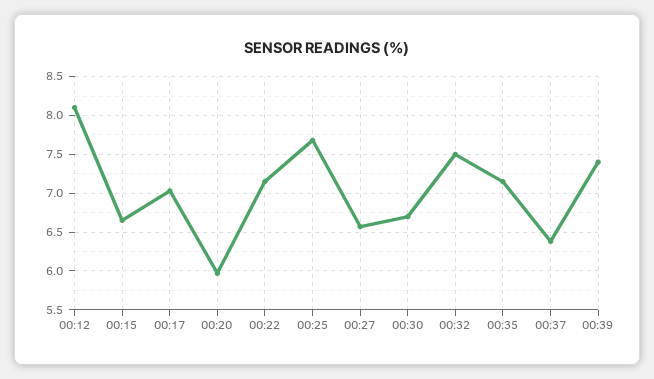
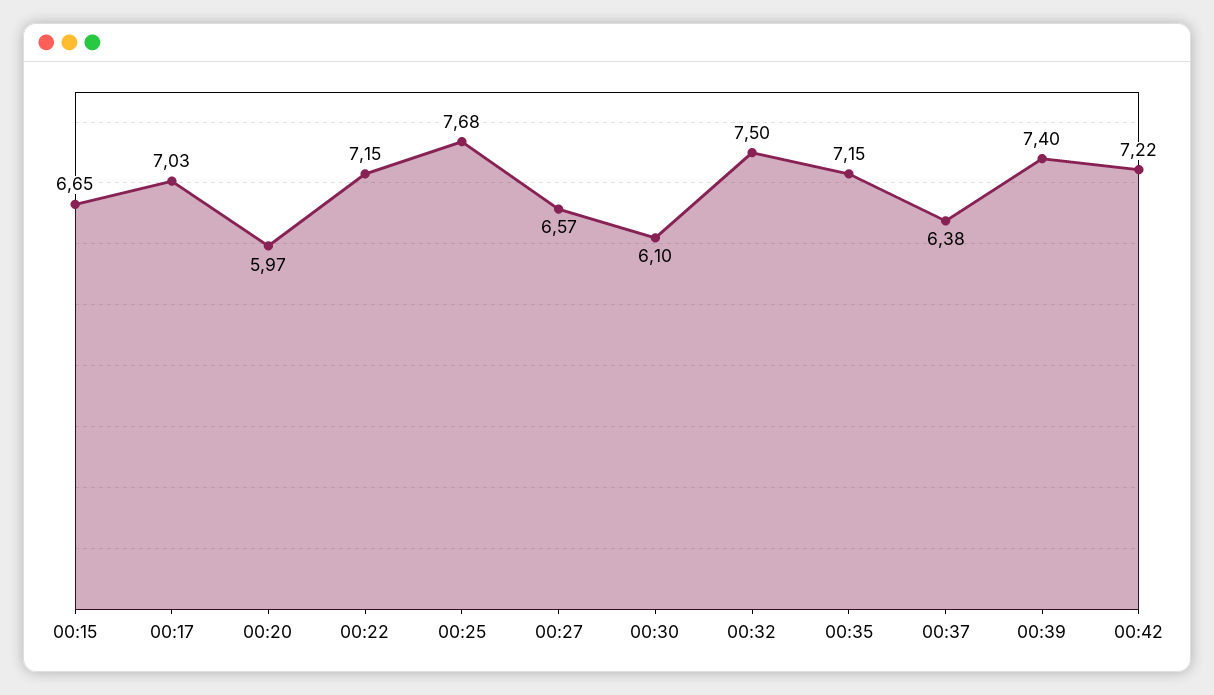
00:12: 8.1 -> none
00:30: 6.7 -> 6.1
00:42: none -> 7.22

